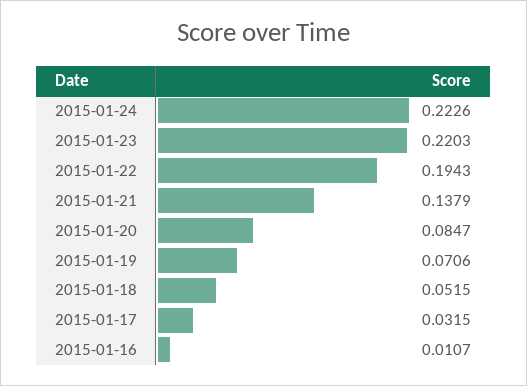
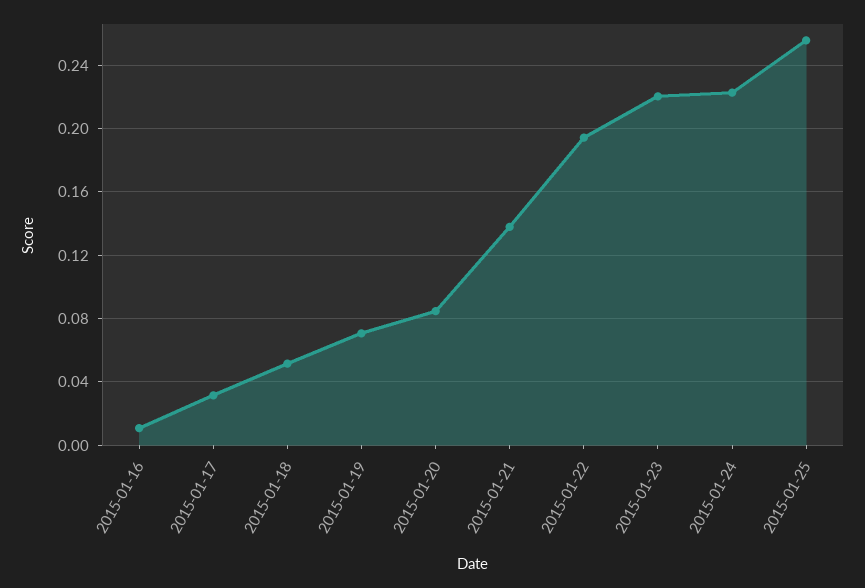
2015-01-25: none -> 0.255

